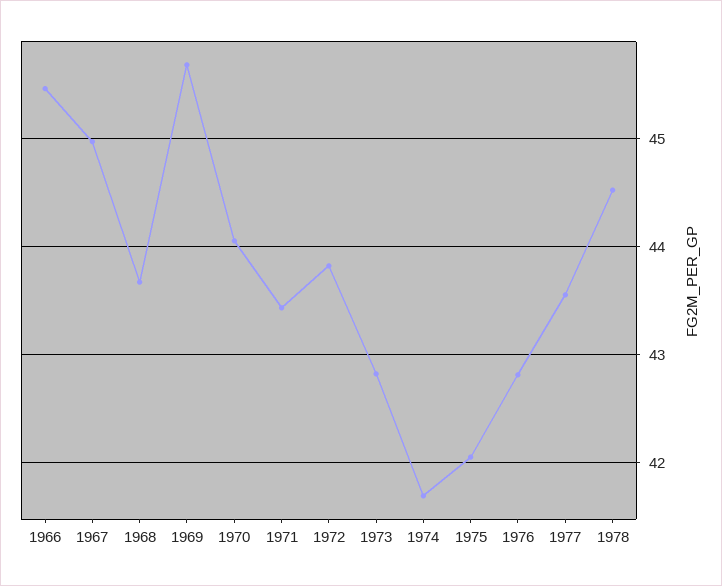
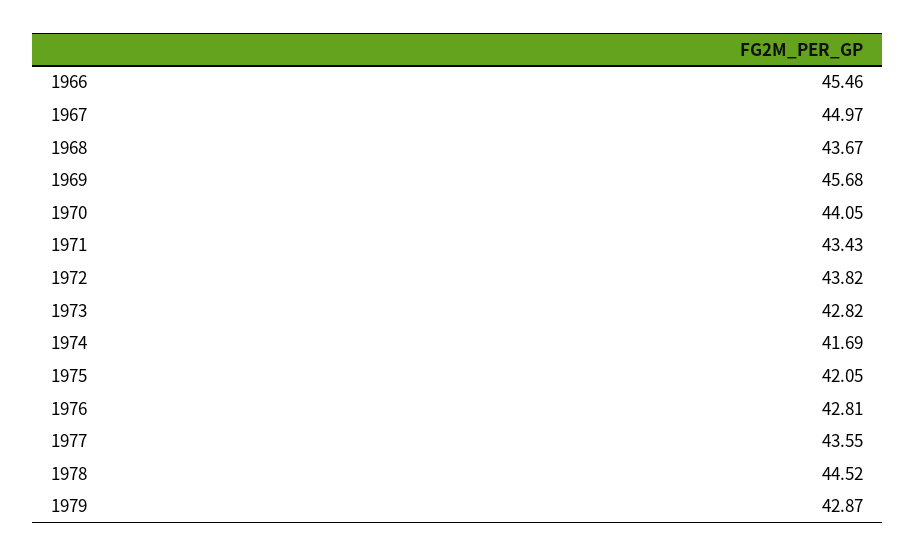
1979: none -> 42.87

